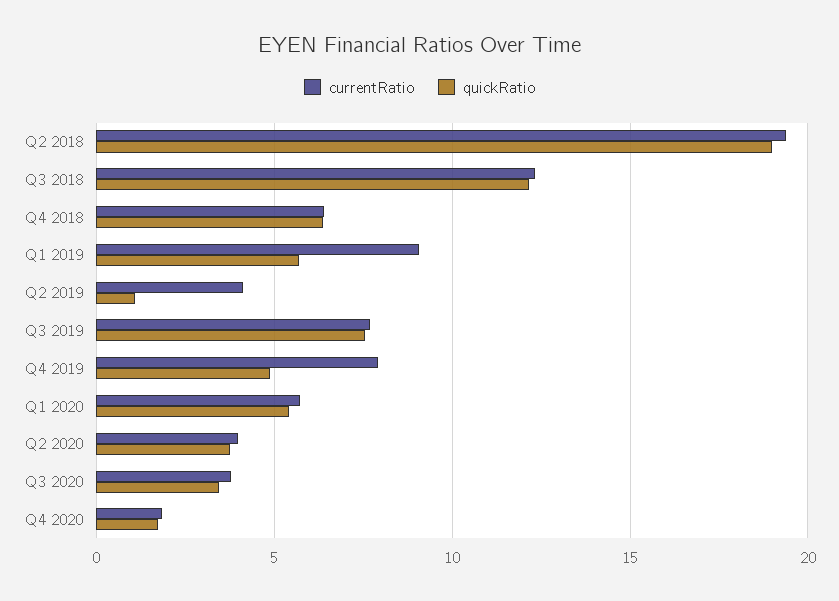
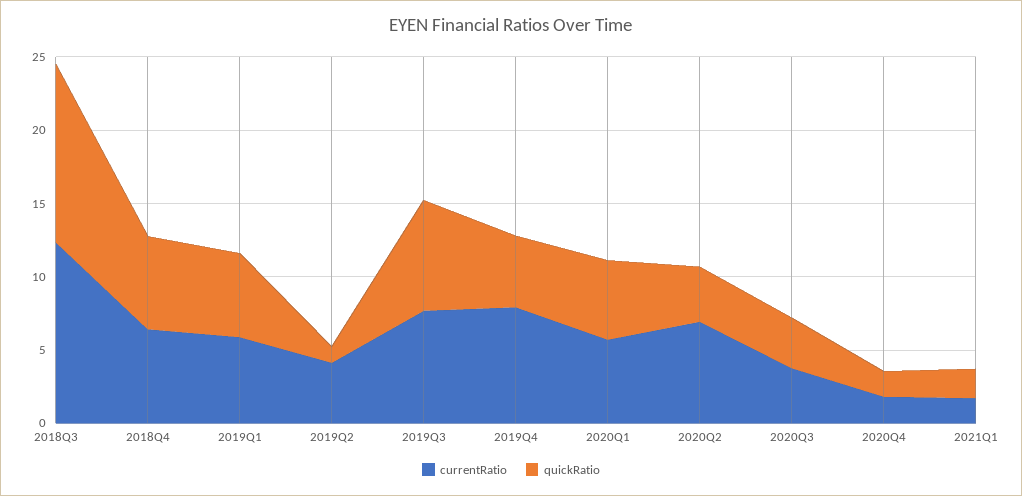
currentRatio, Q2 2018: 19.5 -> none
quickRatio, Q2 2018: 19 -> none
currentRatio, Q1 2019: 9 -> 6
currentRatio, Q2 2020: 4 -> 7
currentRatio, 2021Q1: none -> 2
quickRatio, 2021Q1: none -> 2

